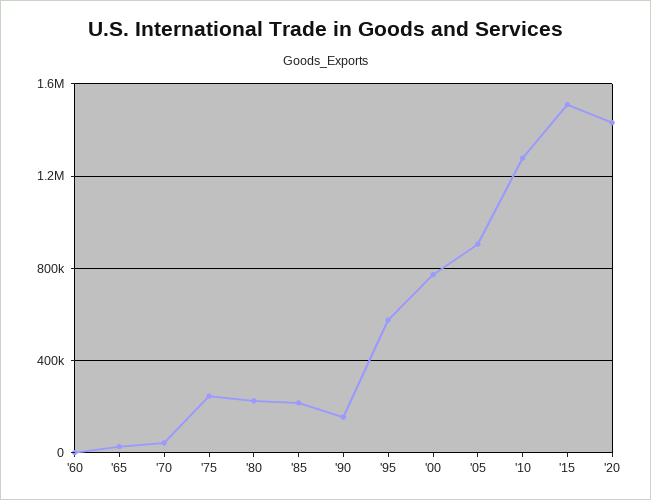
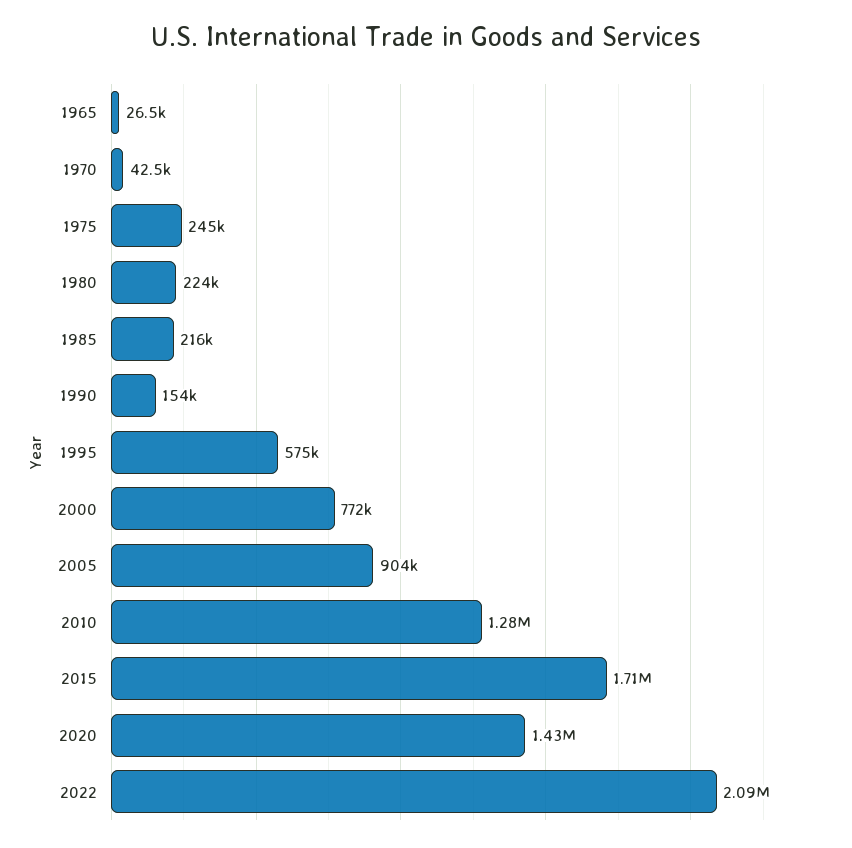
'60: 0 -> none
'15: 1500000 -> 1710000
2022: none -> 2090000

